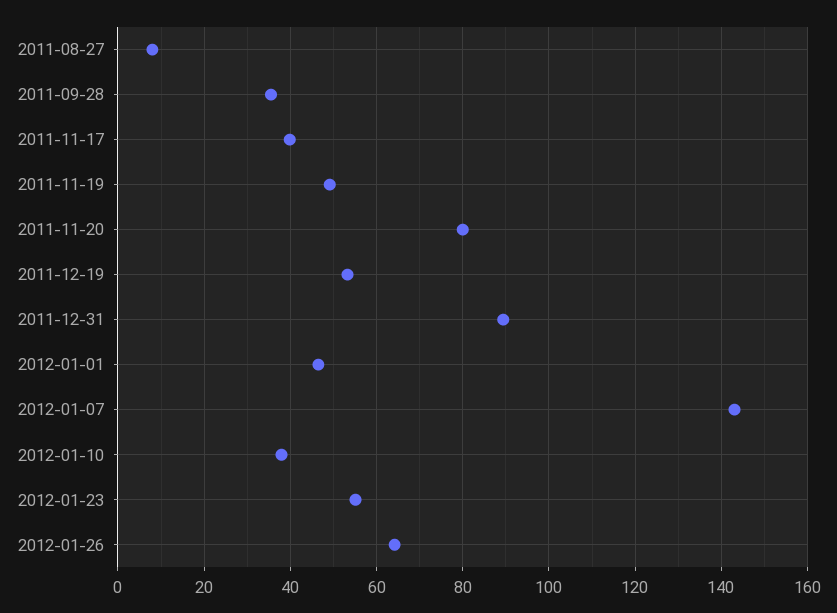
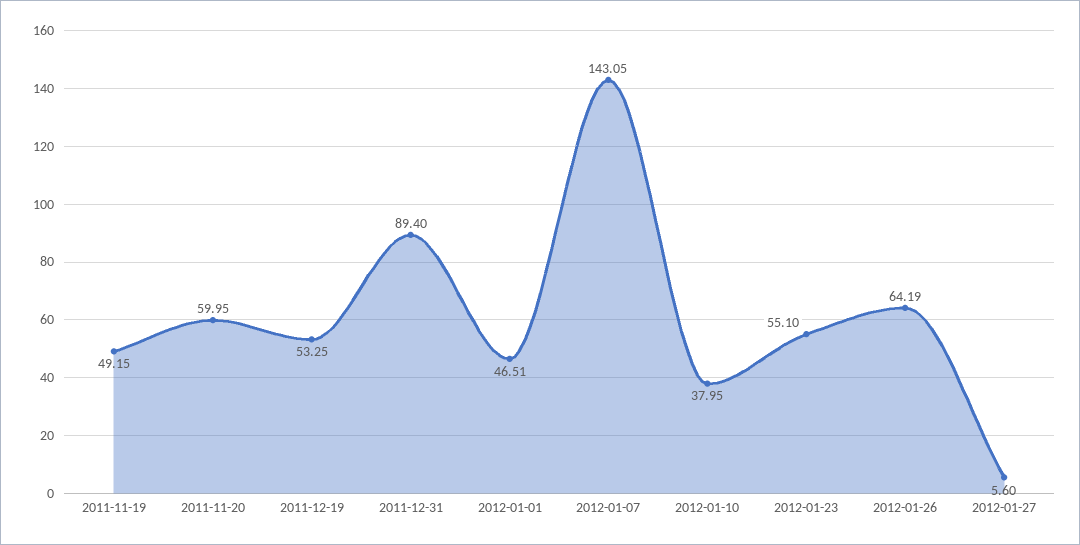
2011-08-27: 8 -> none
2011-09-28: 36 -> none
2011-11-17: 40 -> none
2011-11-20: 80 -> 59.95
2012-01-27: none -> 5.6

